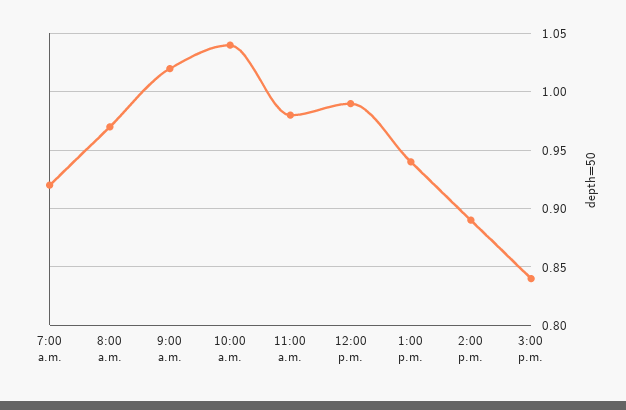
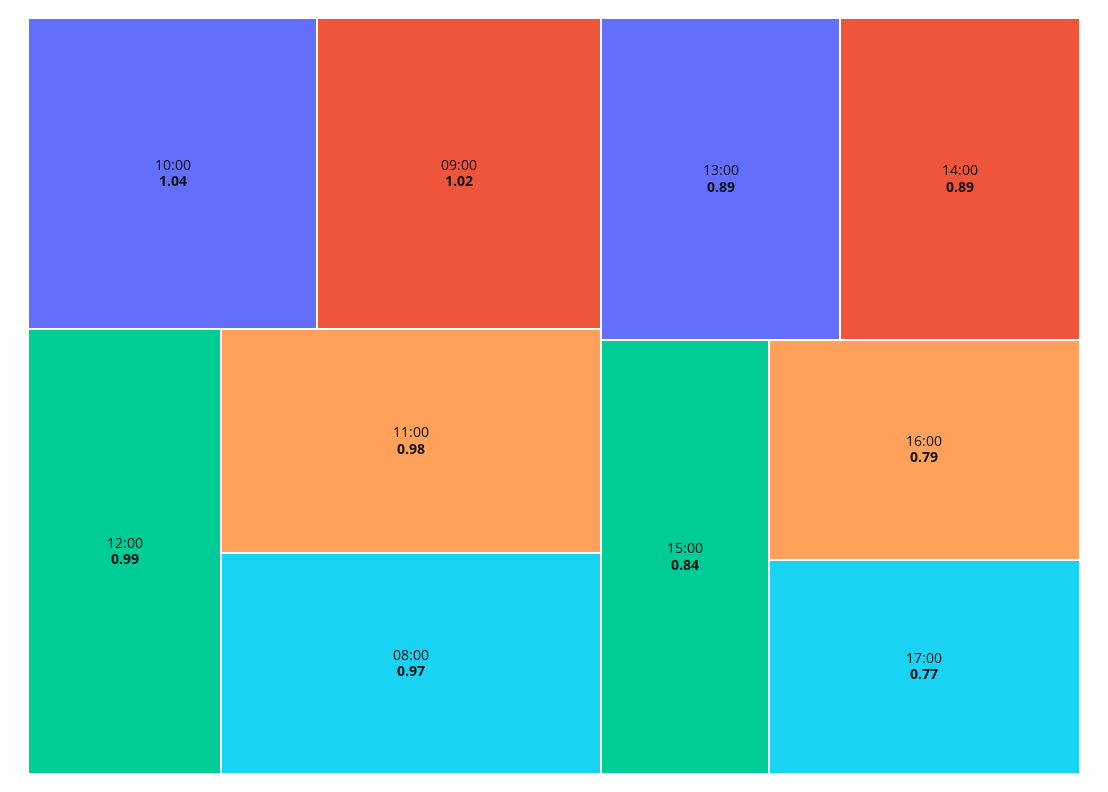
7:00 a.m.: 0.92 -> none
1:00 p.m.: 0.94 -> 0.89
16:00: none -> 0.79
17:00: none -> 0.77

